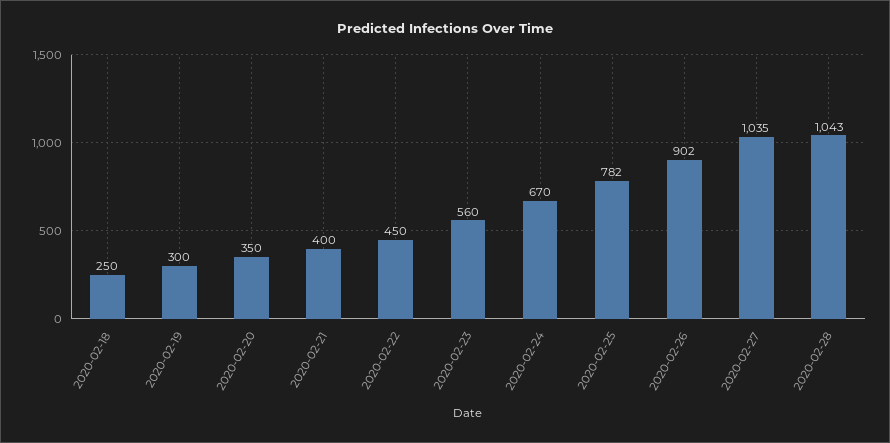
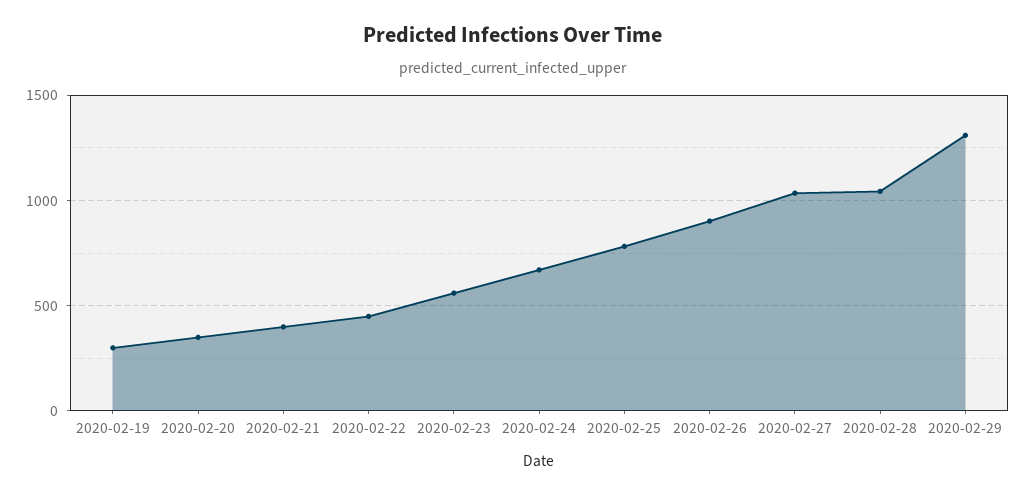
2020-02-18: 250 -> none
2020-02-29: none -> 1300

